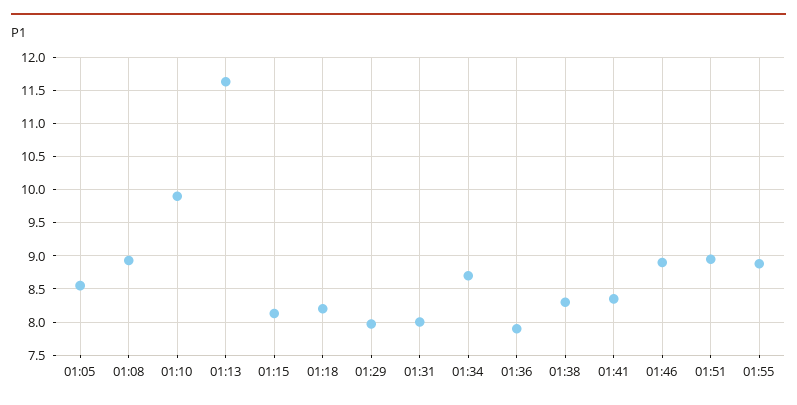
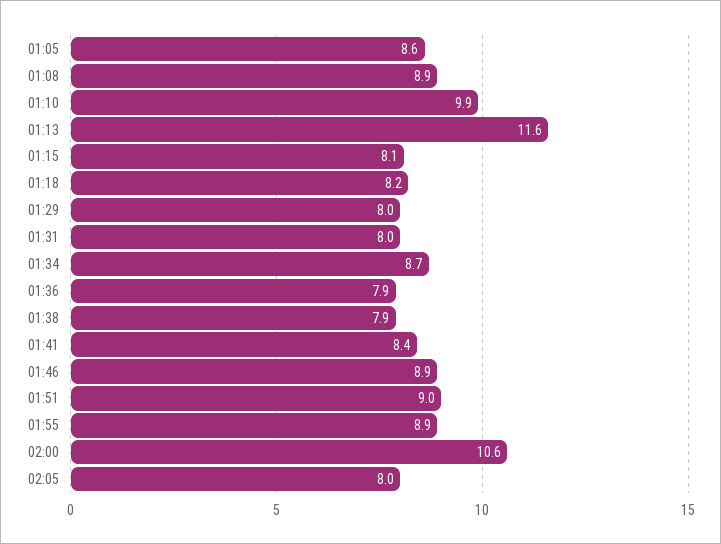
01:38: 8.3 -> 7.9
02:00: none -> 10.6
02:05: none -> 8

